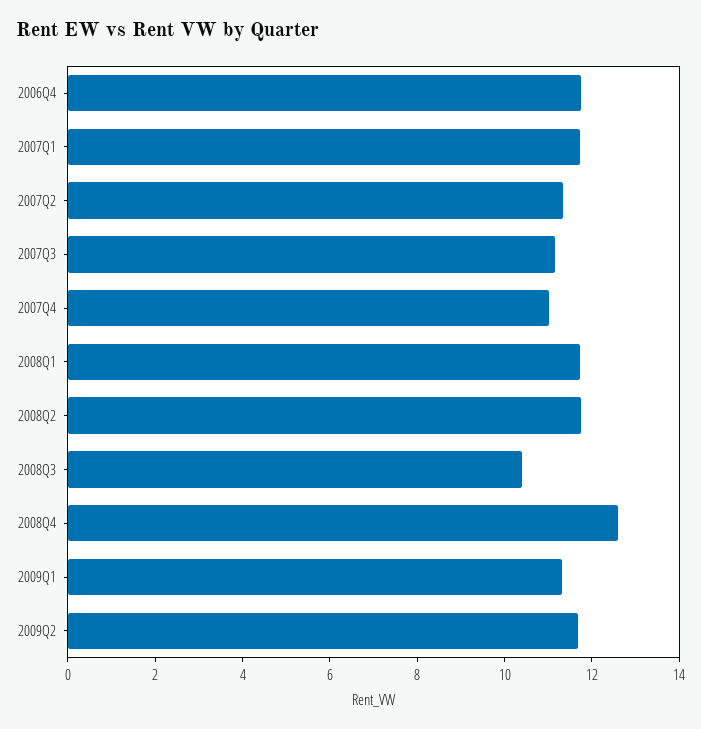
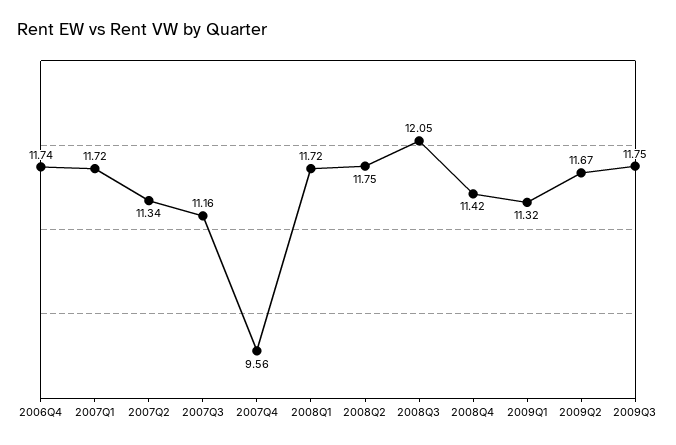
2007Q4: 11 -> 9.56
2008Q3: 10.5 -> 12.05
2008Q4: 12.5 -> 11.42
2009Q3: none -> 11.75

